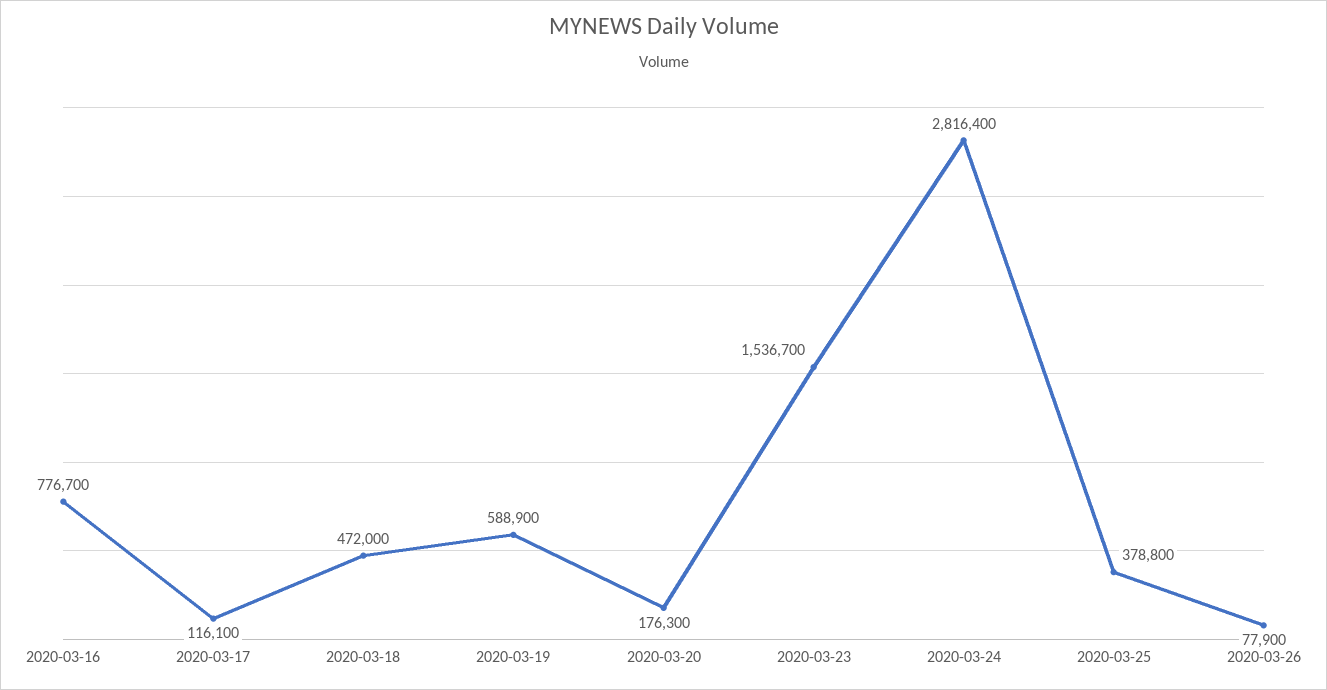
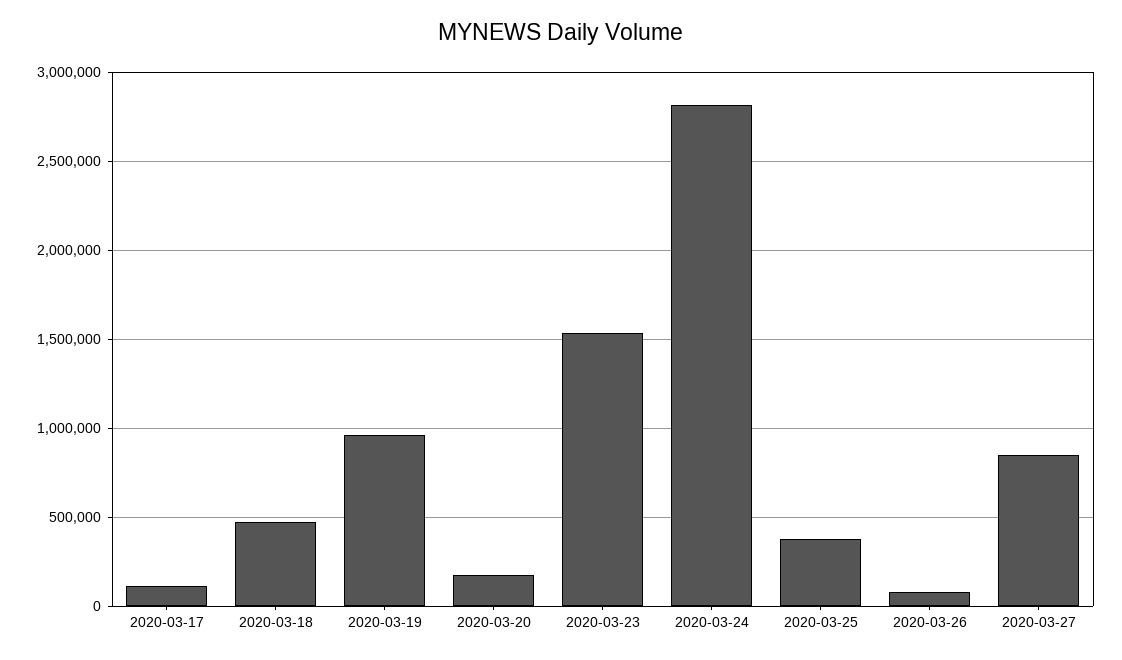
2020-03-16: 776700 -> none
2020-03-19: 588900 -> 950000
2020-03-27: none -> 850000

